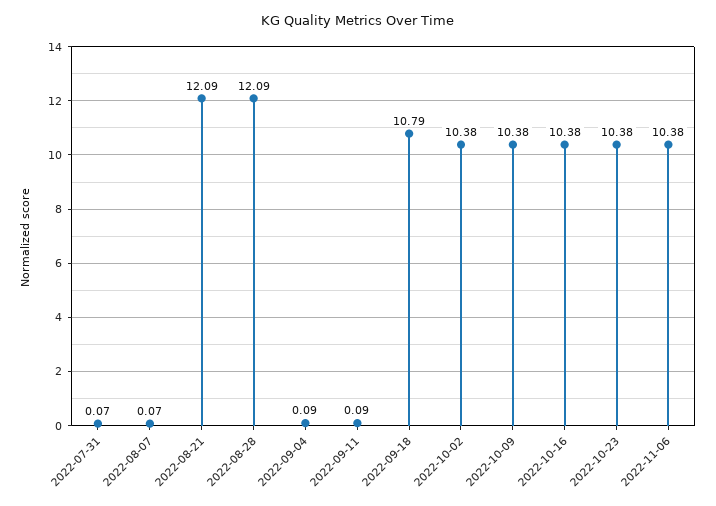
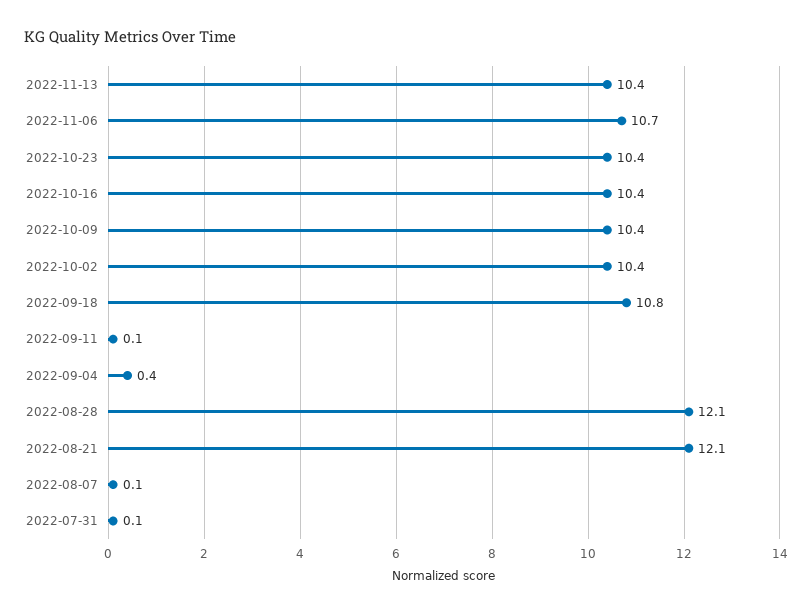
2022-09-04: 0.09 -> 0.4
2022-11-06: 10.38 -> 10.7
2022-11-13: none -> 10.4

